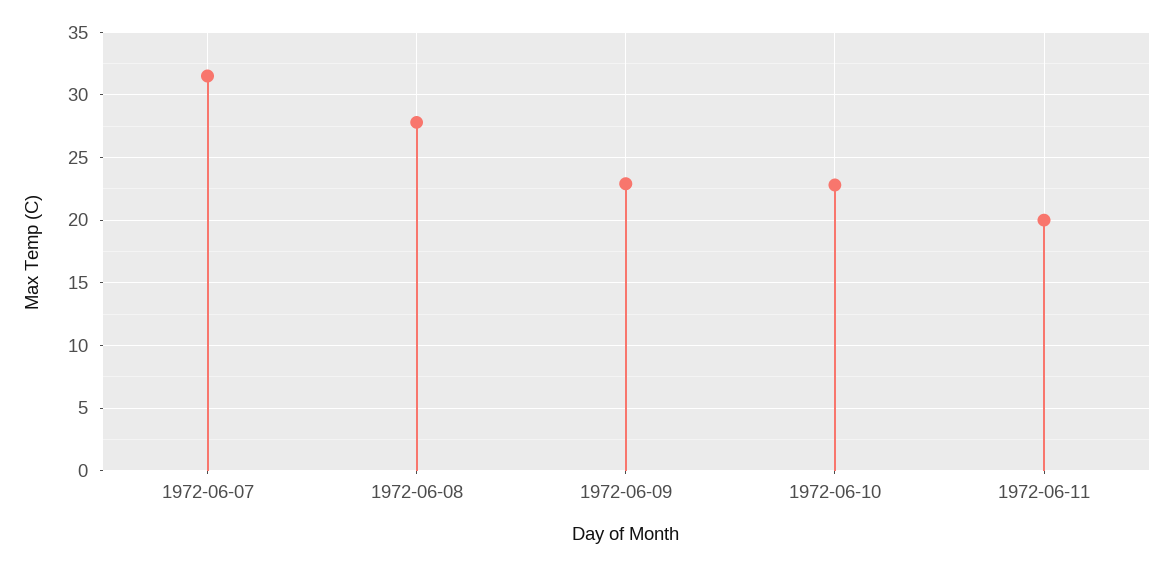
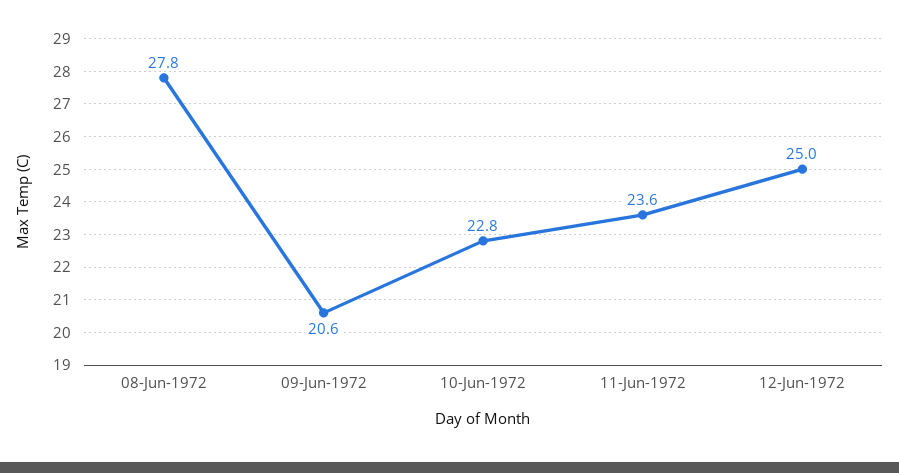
1972-06-07: 31.5 -> none
1972-06-09: 23 -> 20.6
1972-06-11: 20 -> 23.6
12-Jun-1972: none -> 25

